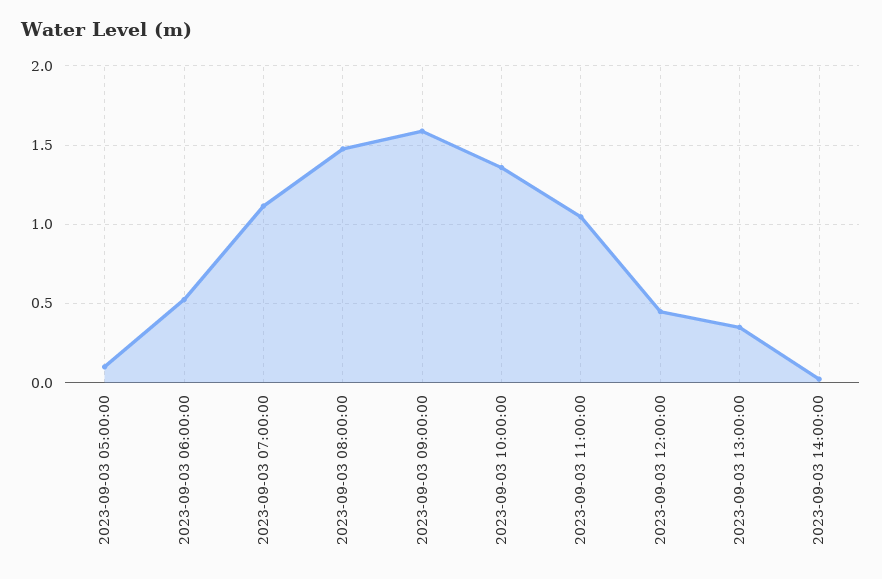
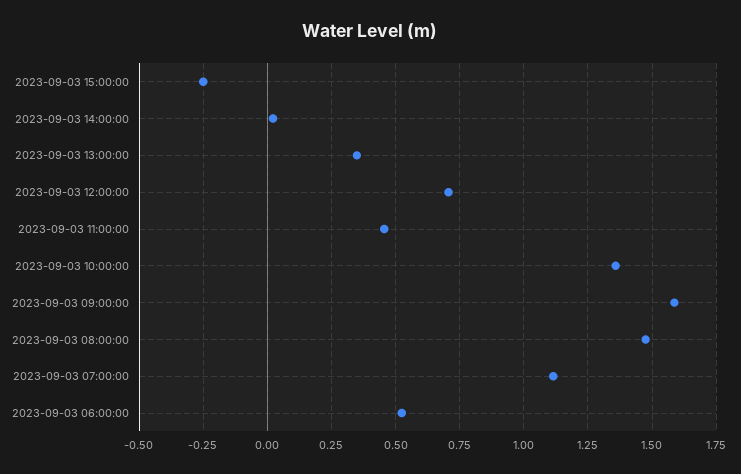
2023-09-03 05:00:00: 0.1 -> none
2023-09-03 11:00:00: 1.05 -> 0.45
2023-09-03 12:00:00: 0.45 -> 0.7
2023-09-03 15:00:00: none -> -0.25

